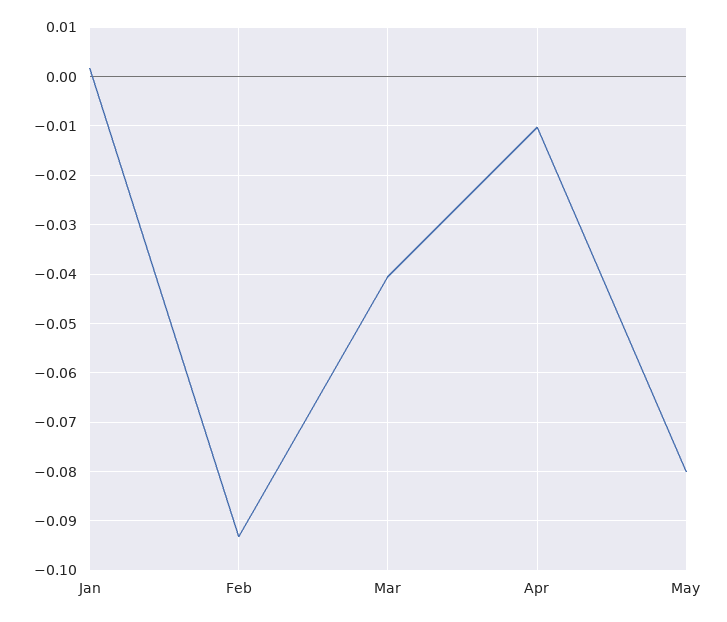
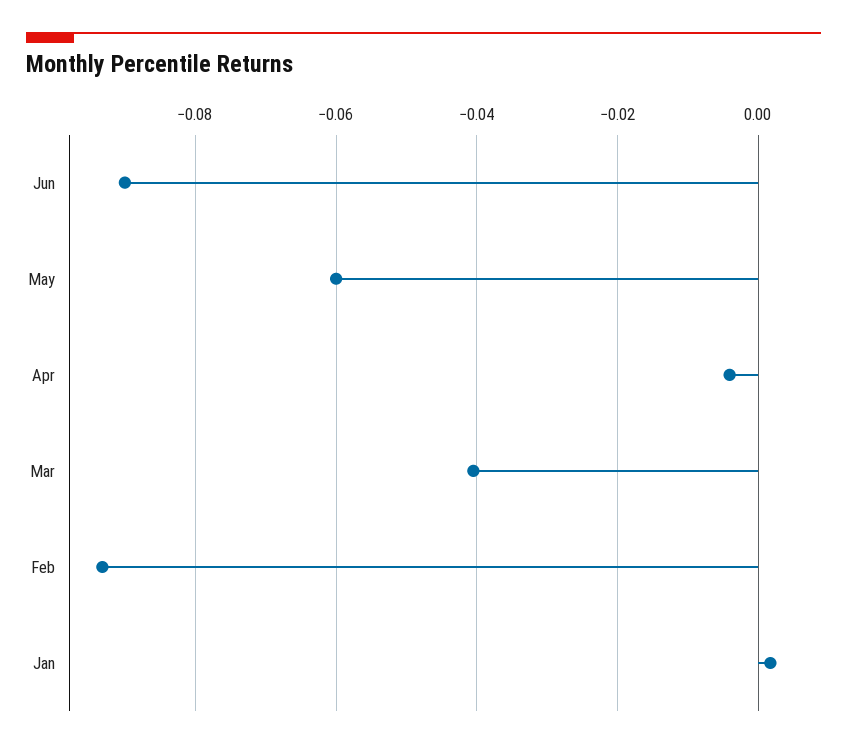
Apr: -0.01 -> -0.004
May: -0.08 -> -0.06
Jun: none -> -0.09

